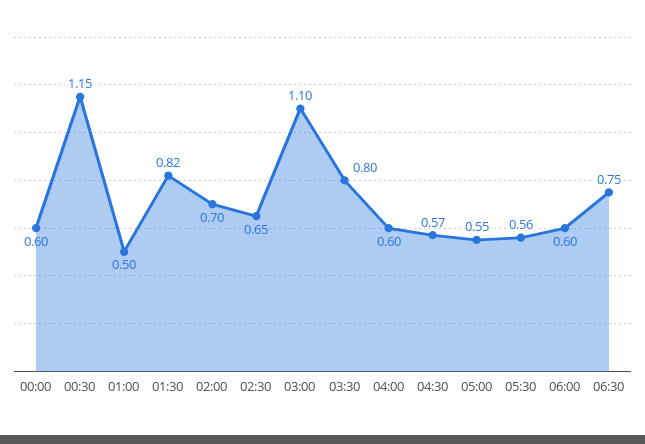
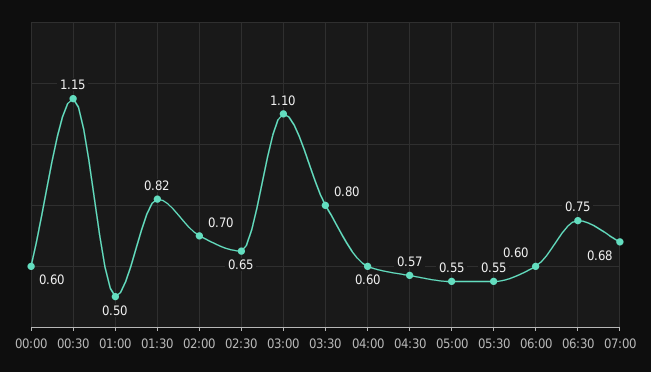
05:30: 0.56 -> 0.55
07:00: none -> 0.68

